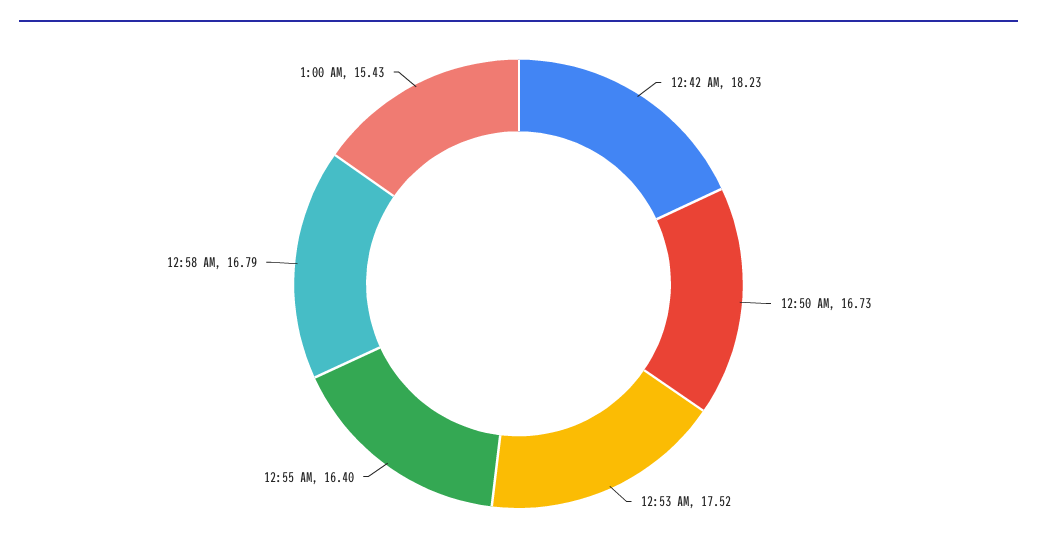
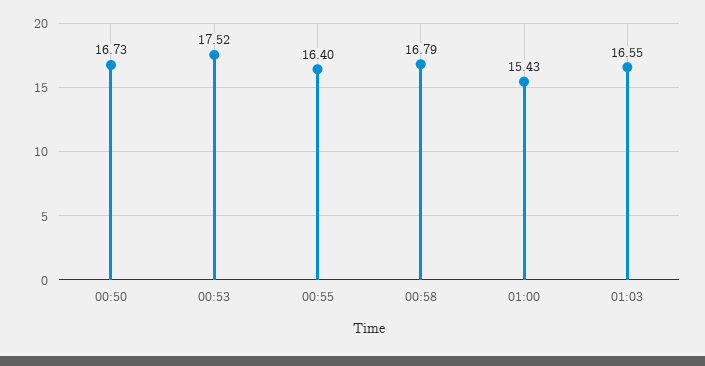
12:42 AM: 18.23 -> none
01:03: none -> 16.55

